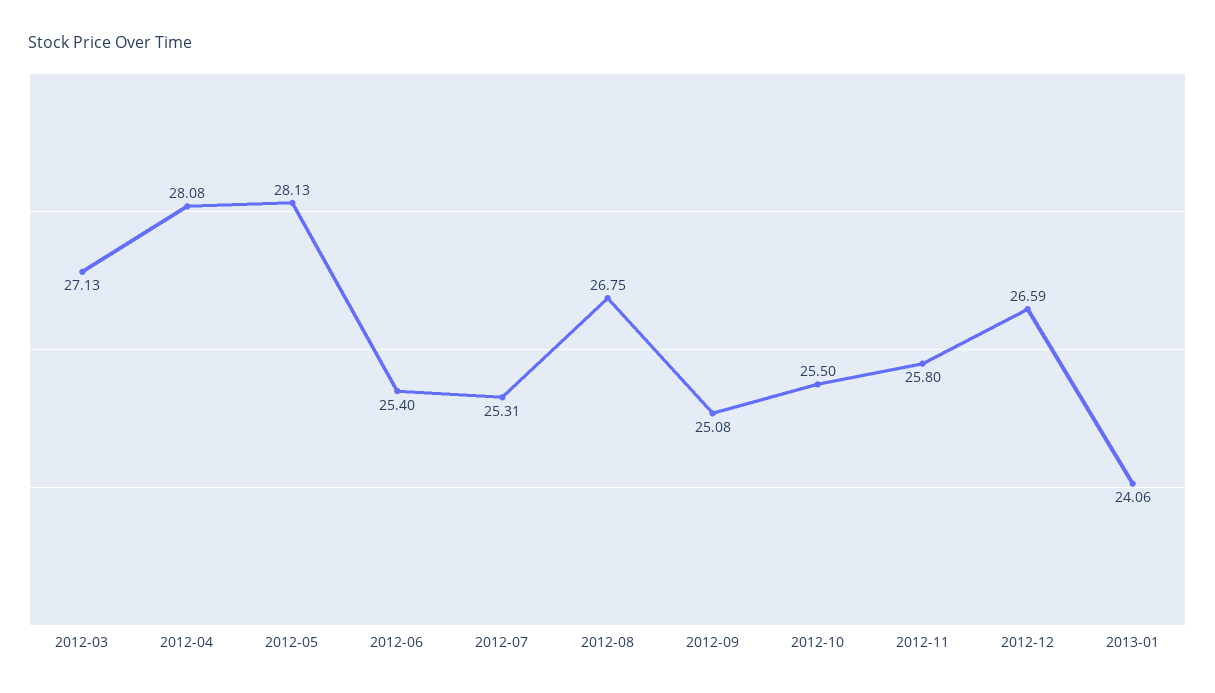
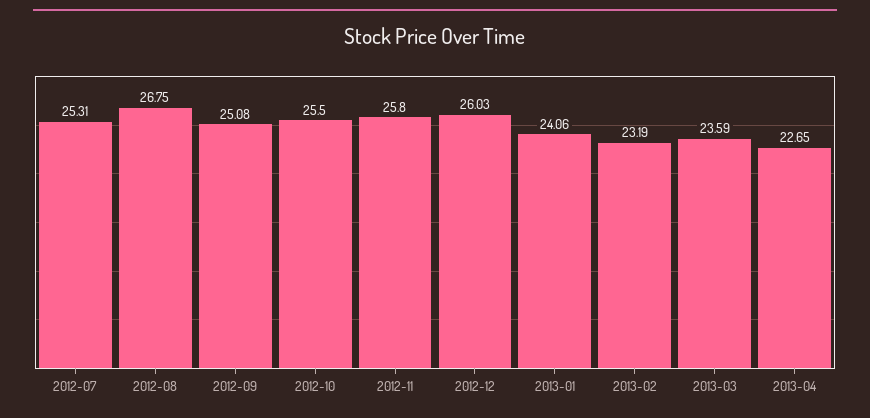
2012-03: 27.13 -> none
2012-04: 28.08 -> none
2012-05: 28.13 -> none
2012-06: 25.4 -> none
2012-12: 26.59 -> 26.03
2013-02: none -> 23.19
2013-03: none -> 23.59
2013-04: none -> 22.65

